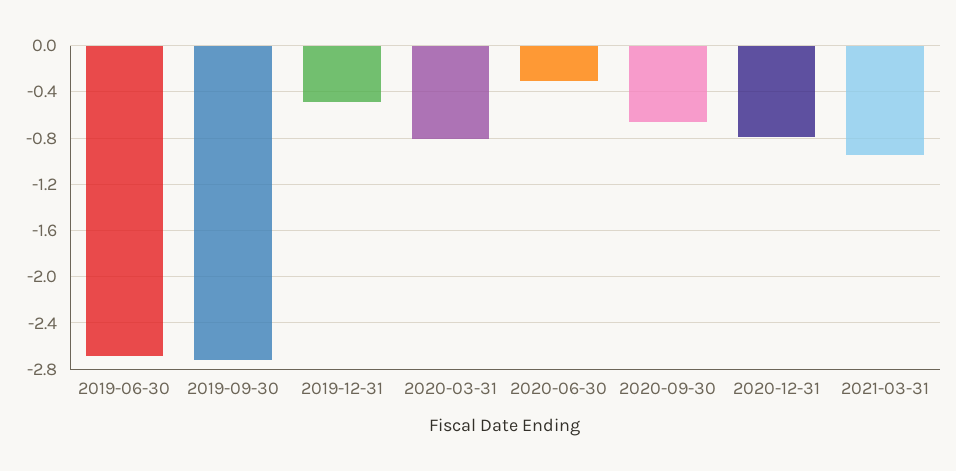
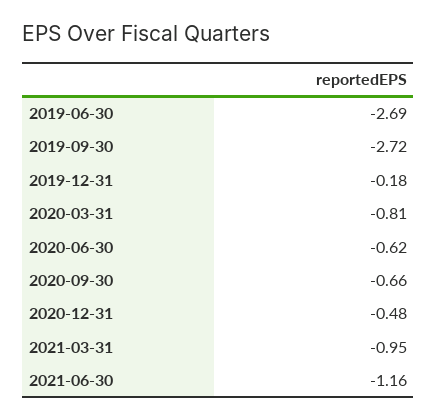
2019-12-31: -0.5 -> -0.18
2020-06-30: -0.3 -> -0.62
2020-12-31: -0.8 -> -0.48
2021-06-30: none -> -1.16

